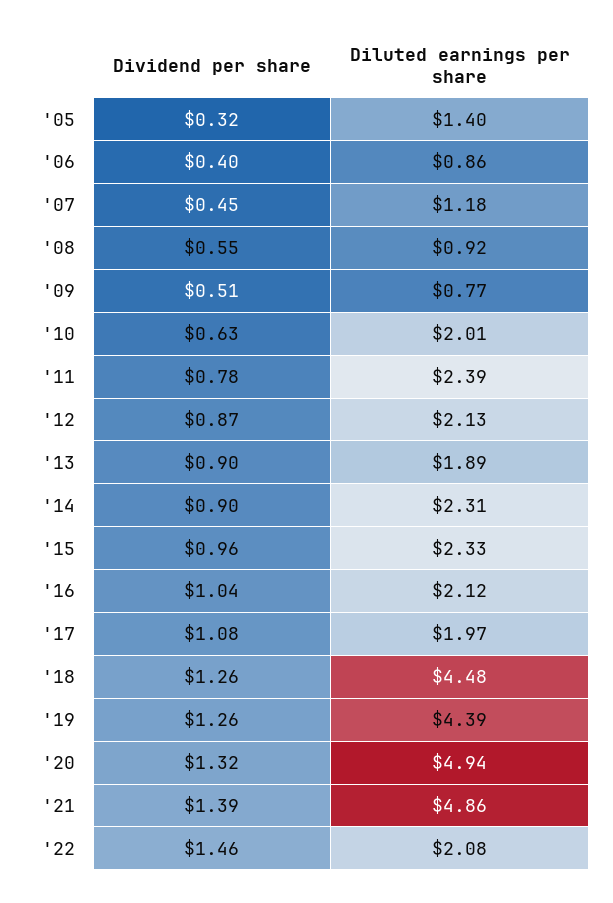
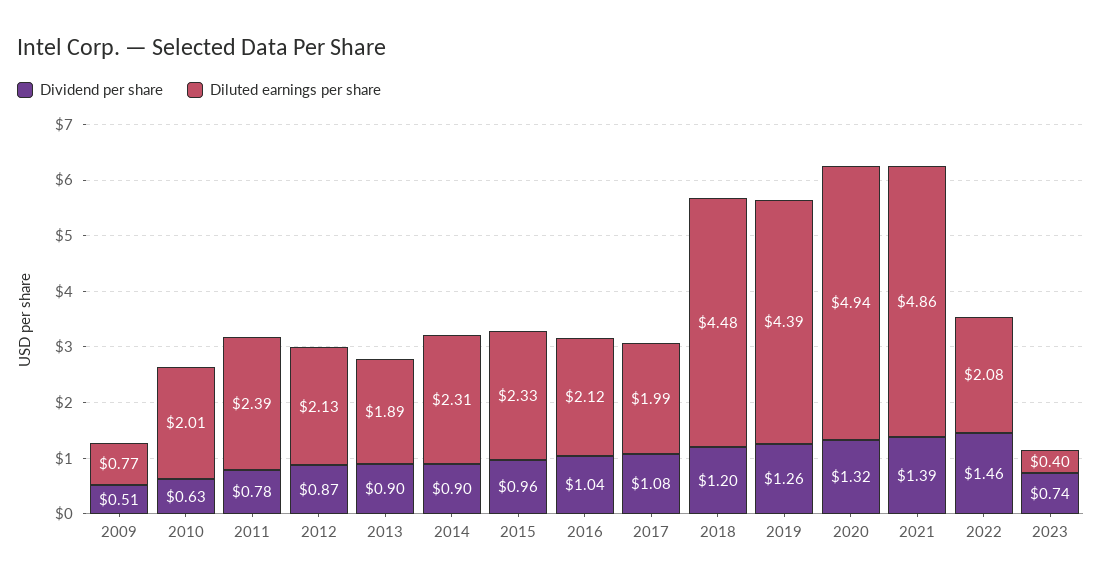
Dividend per share, '05: 0.32 -> none
Diluted earnings per share, '05: 1.4 -> none
Dividend per share, '06: 0.4 -> none
Diluted earnings per share, '06: 0.86 -> none
Dividend per share, '07: 0.45 -> none
Diluted earnings per share, '07: 1.18 -> none
Dividend per share, '08: 0.55 -> none
Diluted earnings per share, '08: 0.92 -> none
Diluted earnings per share, '17: 1.97 -> 1.99
Dividend per share, '18: 1.26 -> 1.2
Dividend per share, 2023: none -> 0.74
Diluted earnings per share, 2023: none -> 0.4

